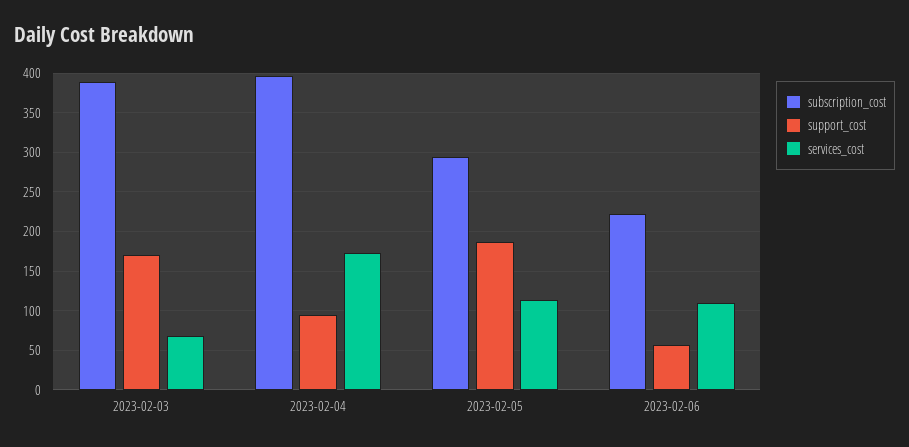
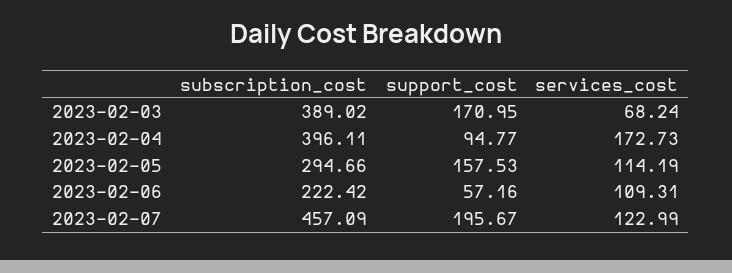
support_cost, 2023-02-05: 190 -> 157.53
subscription_cost, 2023-02-07: none -> 457.09
support_cost, 2023-02-07: none -> 195.67
services_cost, 2023-02-07: none -> 122.99

